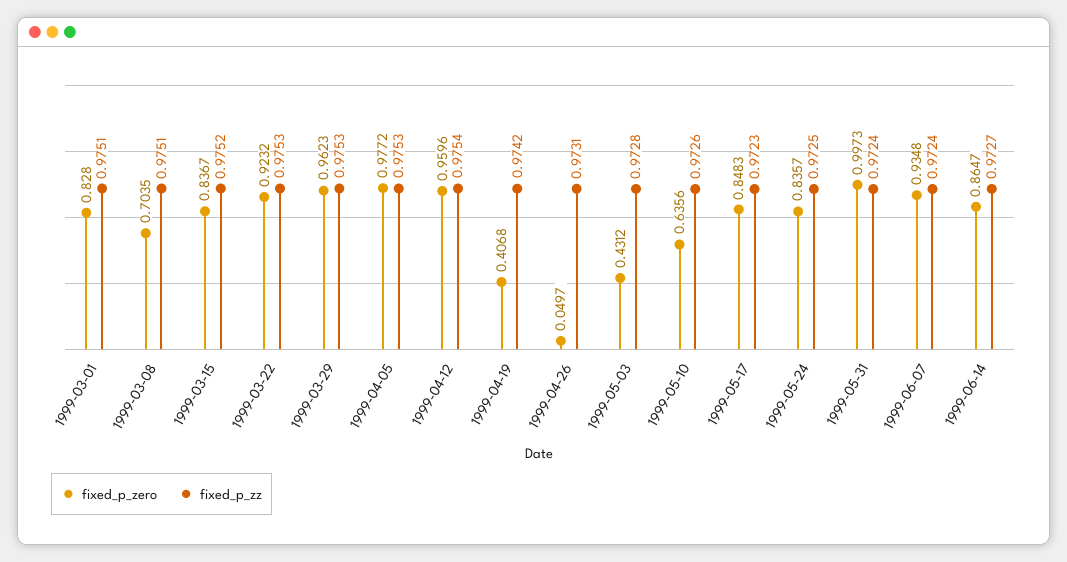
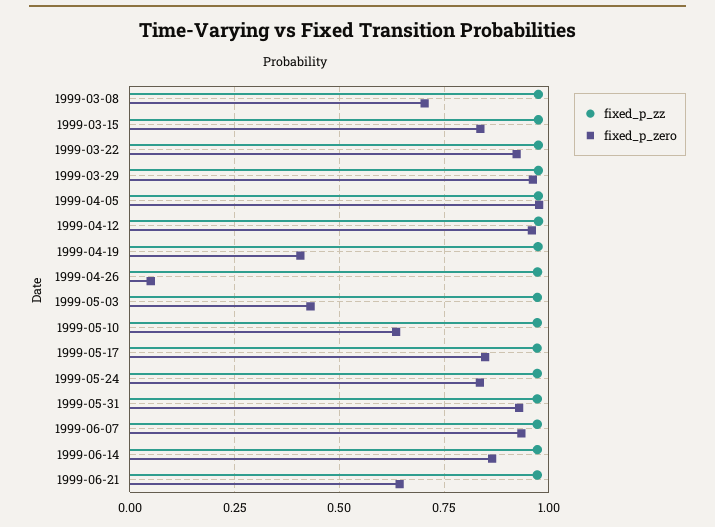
fixed_p_zero, 1999-03-01: 0.828 -> none
fixed_p_zz, 1999-03-01: 0.9751 -> none
fixed_p_zero, 1999-05-31: 0.9973 -> 0.925
fixed_p_zz, 1999-06-21: none -> 0.975
fixed_p_zero, 1999-06-21: none -> 0.65

